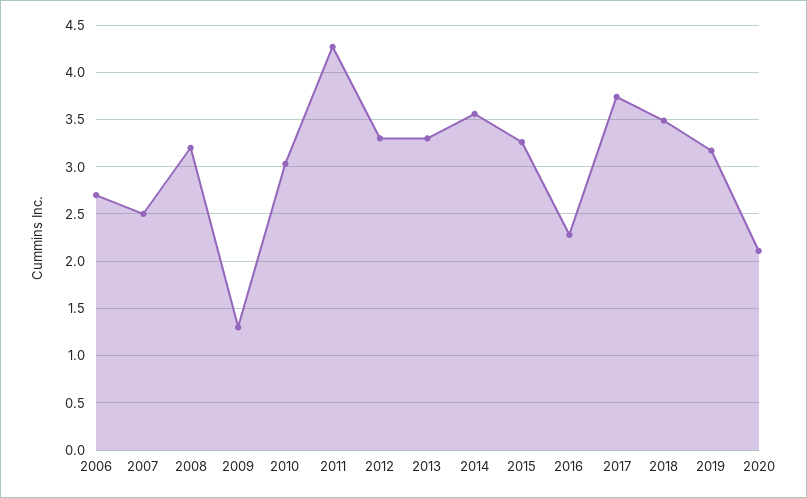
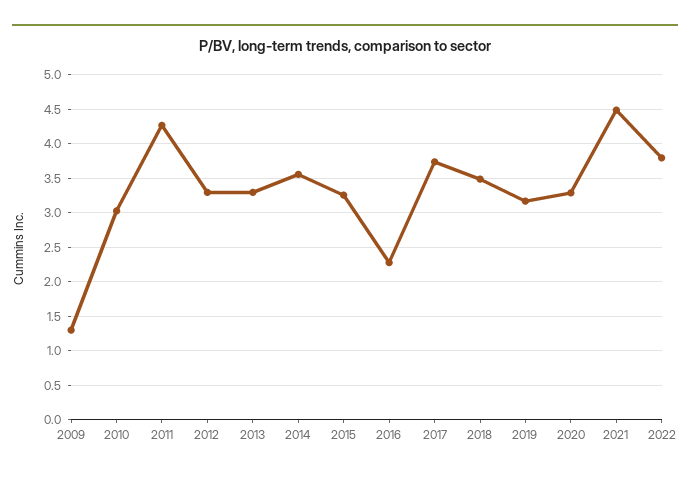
2006: 2.7 -> none
2007: 2.5 -> none
2008: 3.2 -> none
2020: 2.1 -> 3.3
2021: none -> 4.5
2022: none -> 3.8

